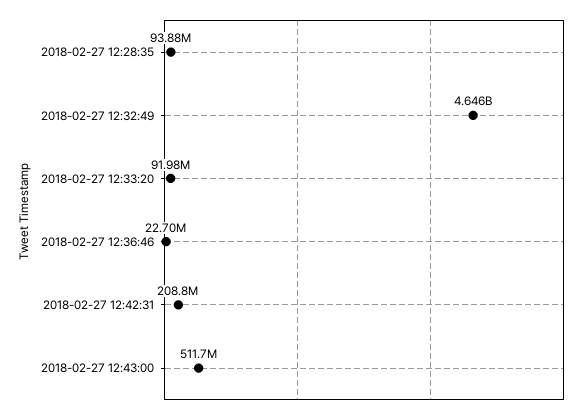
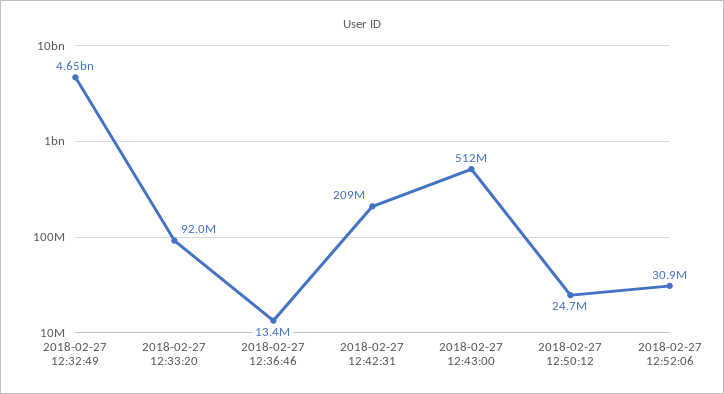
2018-02-27 12:28:35: 93880000 -> none
2018-02-27 12:36:46: 22700000 -> 13400000
2018-02-27 12:50:12: none -> 24700000
2018-02-27 12:52:06: none -> 30900000

